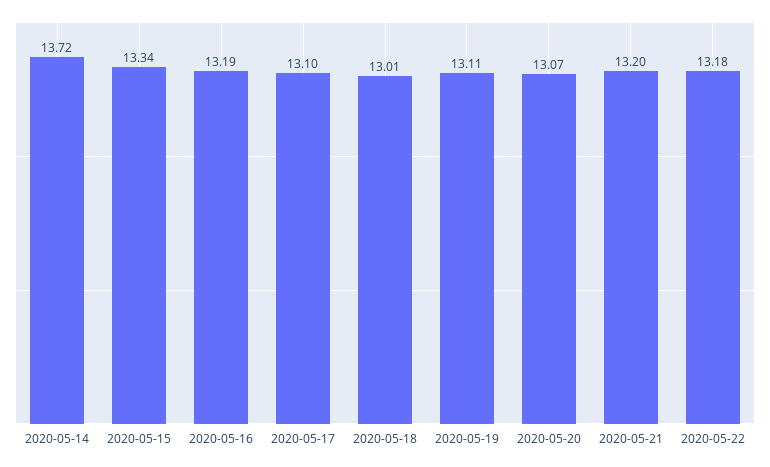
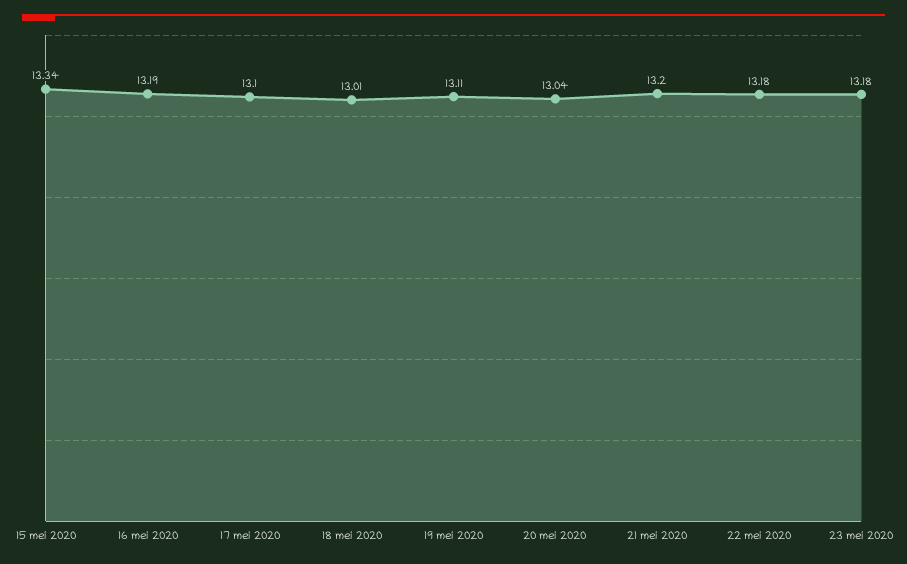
2020-05-14: 13.72 -> none
2020-05-20: 13.07 -> 13.04
23 mei 2020: none -> 13.18

